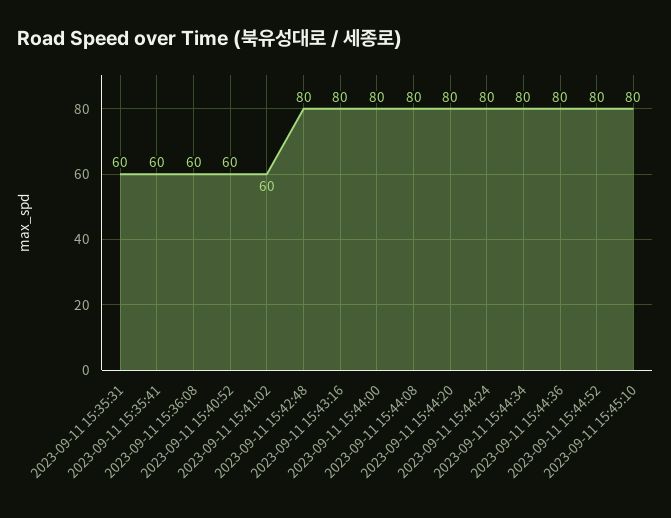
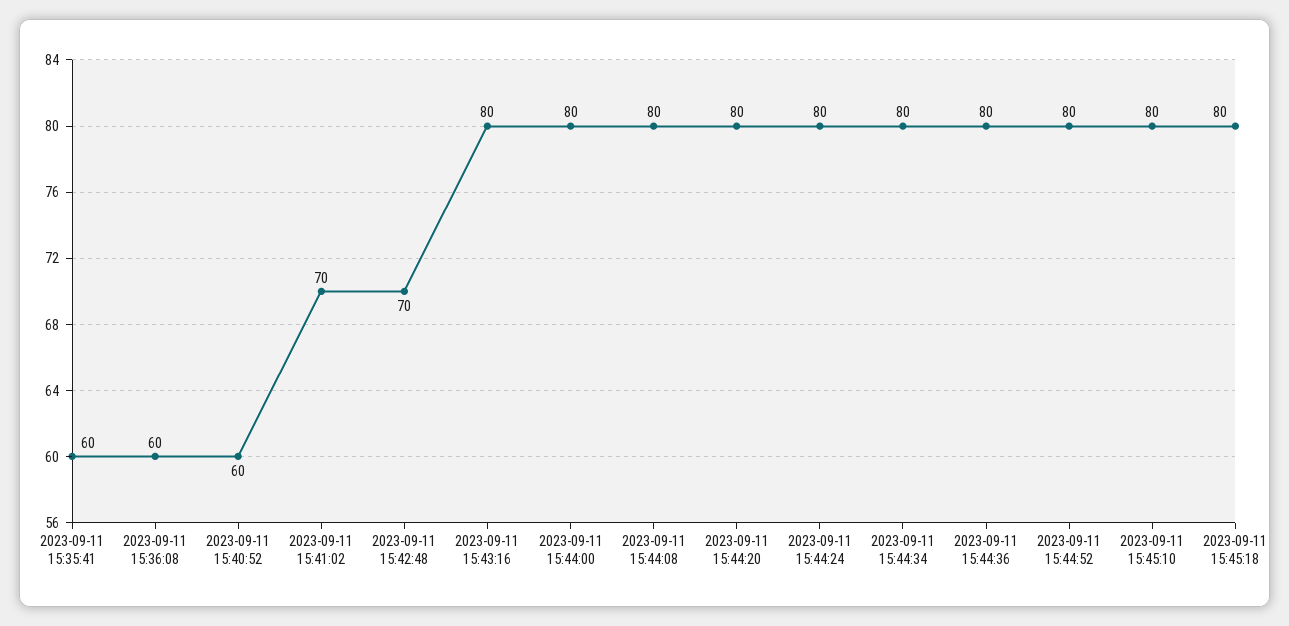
2023-09-11 15:35:31: 60 -> none
2023-09-11 15:41:02: 60 -> 70
2023-09-11 15:42:48: 80 -> 70
2023-09-11 15:45:18: none -> 80

